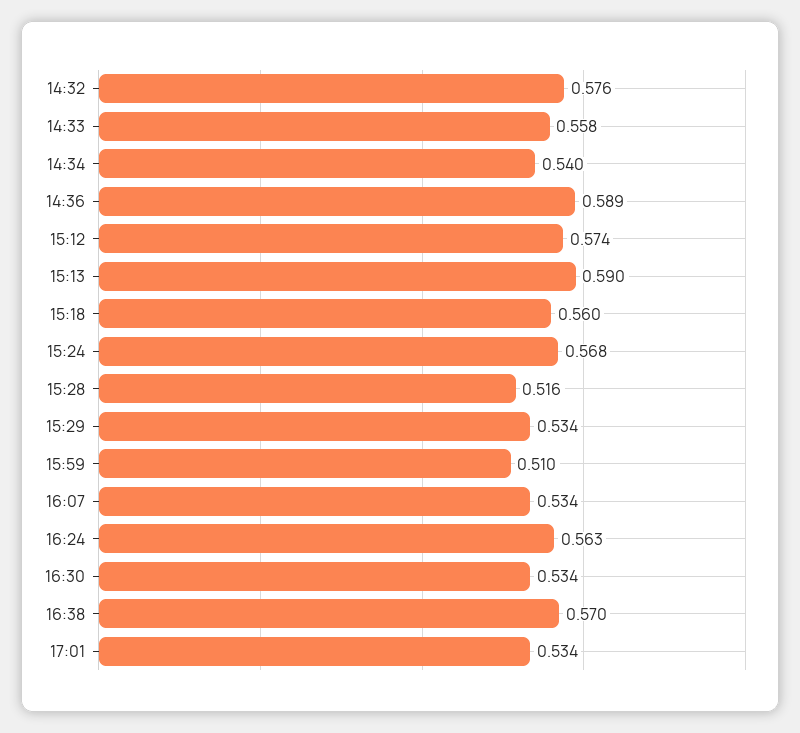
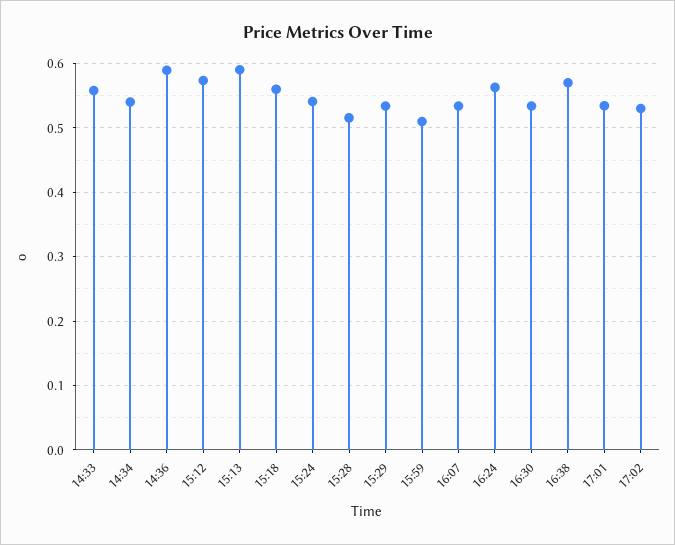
14:32: 0.576 -> none
15:24: 0.568 -> 0.54
17:02: none -> 0.53

